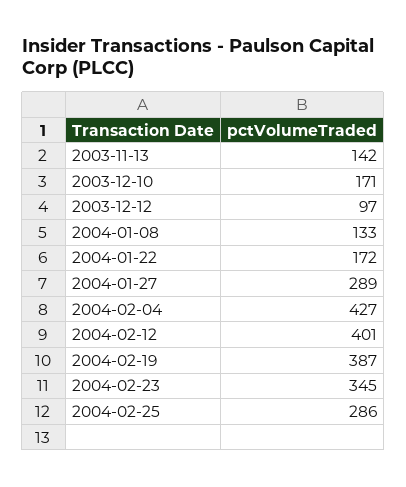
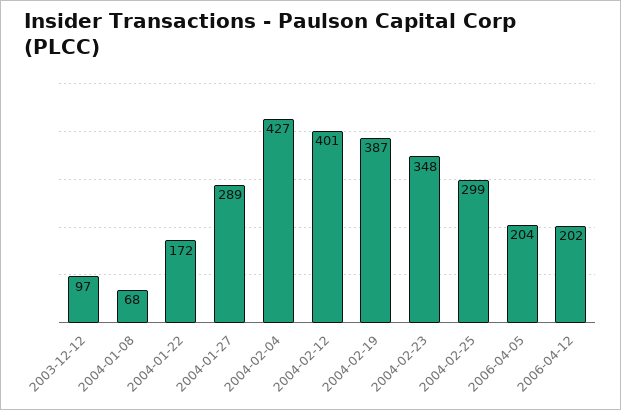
2003-11-13: 142 -> none
2003-12-10: 171 -> none
2004-01-08: 133 -> 68
2004-02-23: 345 -> 348
2004-02-25: 286 -> 299
2006-04-05: none -> 204
2006-04-12: none -> 202

